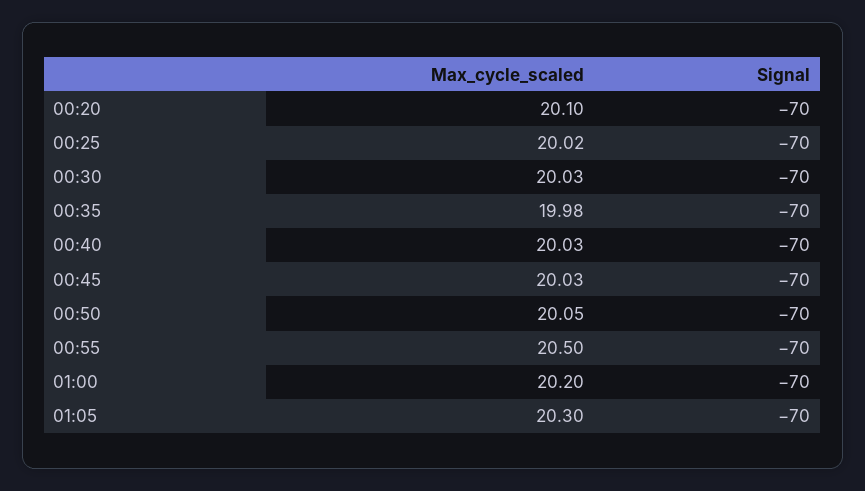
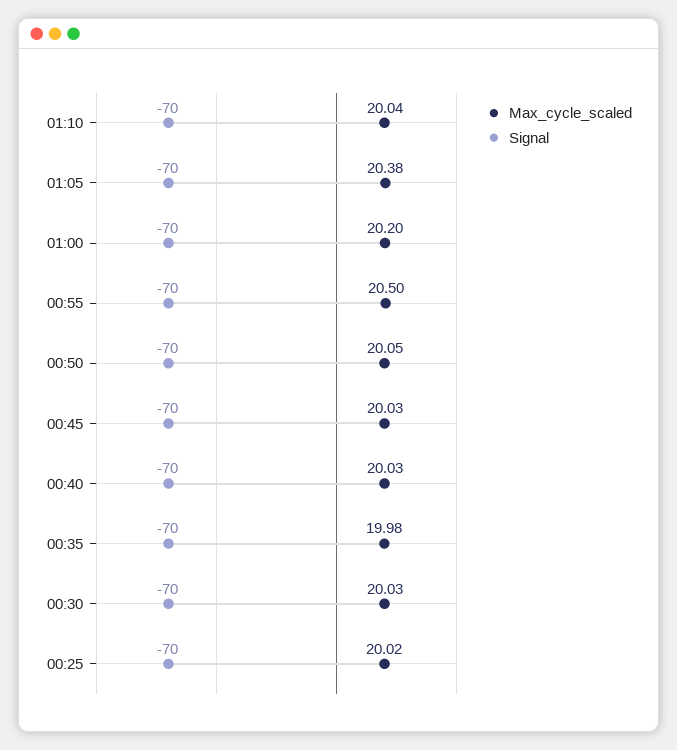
Max_cycle_scaled, 00:20: 20.1 -> none
Signal, 00:20: -70 -> none
Max_cycle_scaled, 01:05: 20.3 -> 20.38
Max_cycle_scaled, 01:10: none -> 20.04
Signal, 01:10: none -> -70

